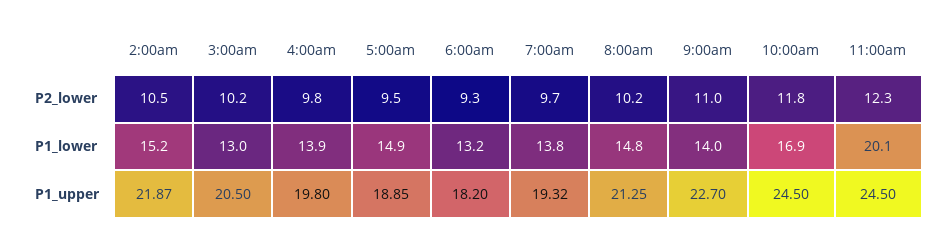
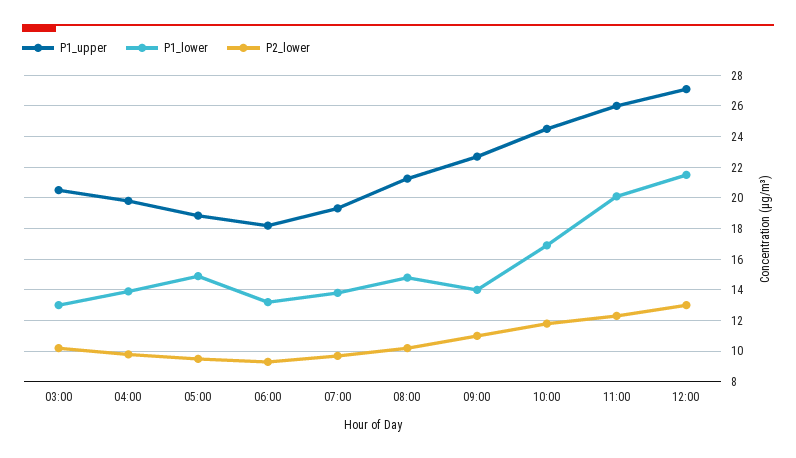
P2_lower, 2:00am: 10.5 -> none
P1_lower, 2:00am: 15.2 -> none
P1_upper, 2:00am: 21.87 -> none
P1_upper, 11:00am: 24.5 -> 26
P1_upper, 12:00: none -> 27
P1_lower, 12:00: none -> 21.5
P2_lower, 12:00: none -> 13

